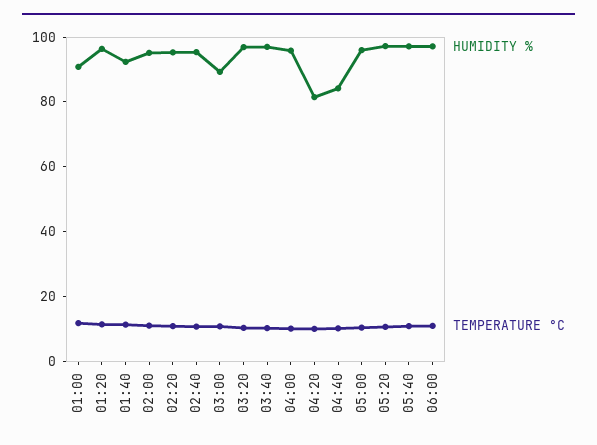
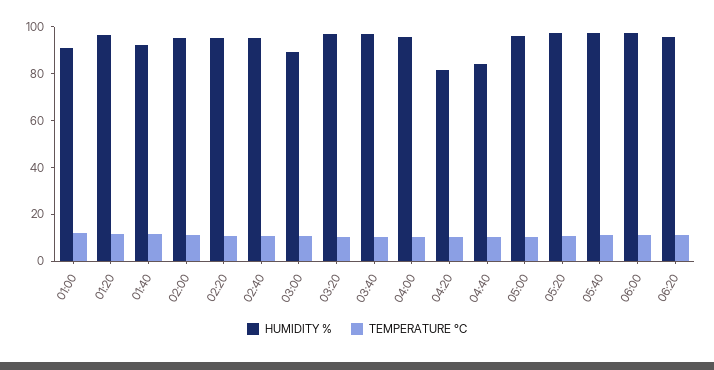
HUMIDITY %, 06:20: none -> 95
TEMPERATURE °C, 06:20: none -> 10

